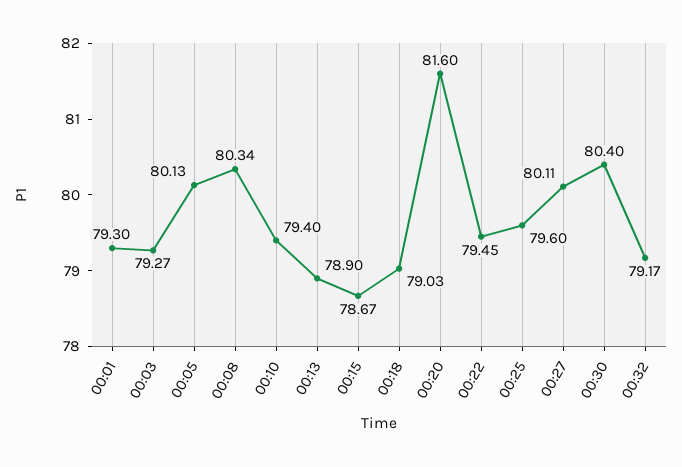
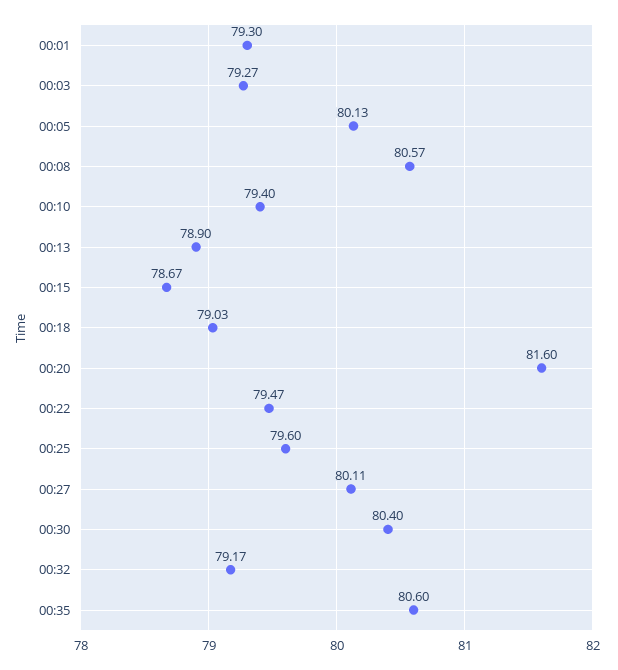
00:08: 80.34 -> 80.57
00:22: 79.45 -> 79.47
00:35: none -> 80.6

